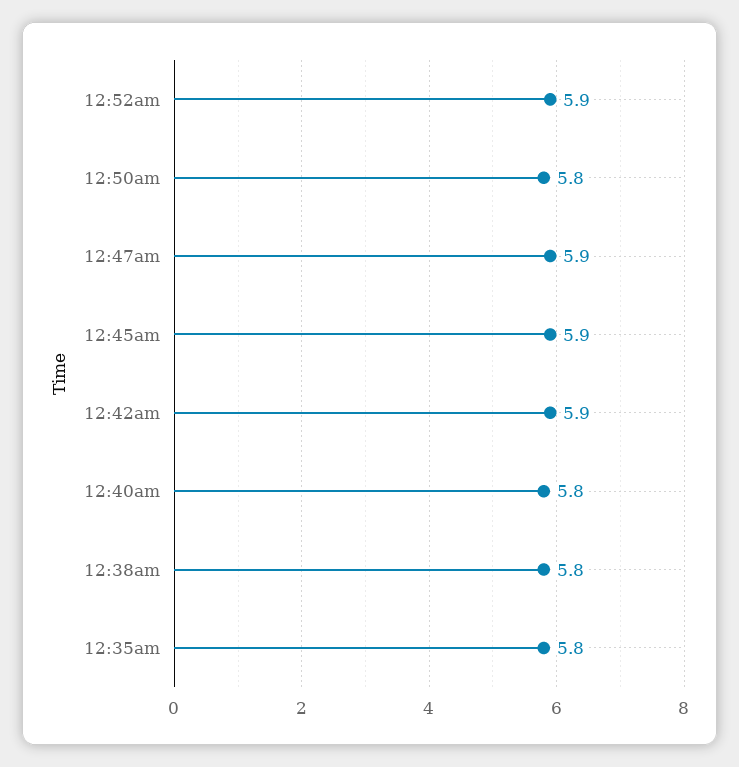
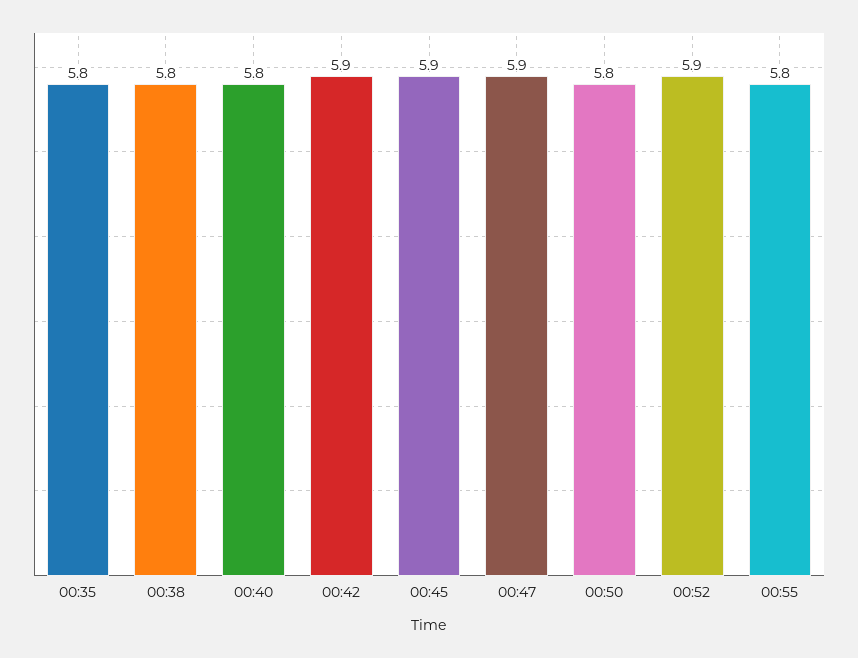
00:55: none -> 5.8

